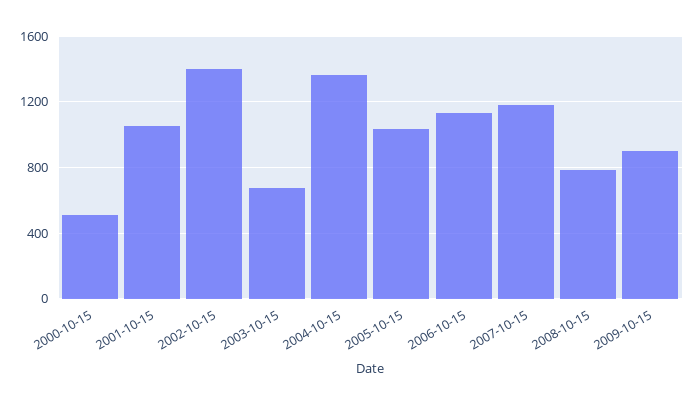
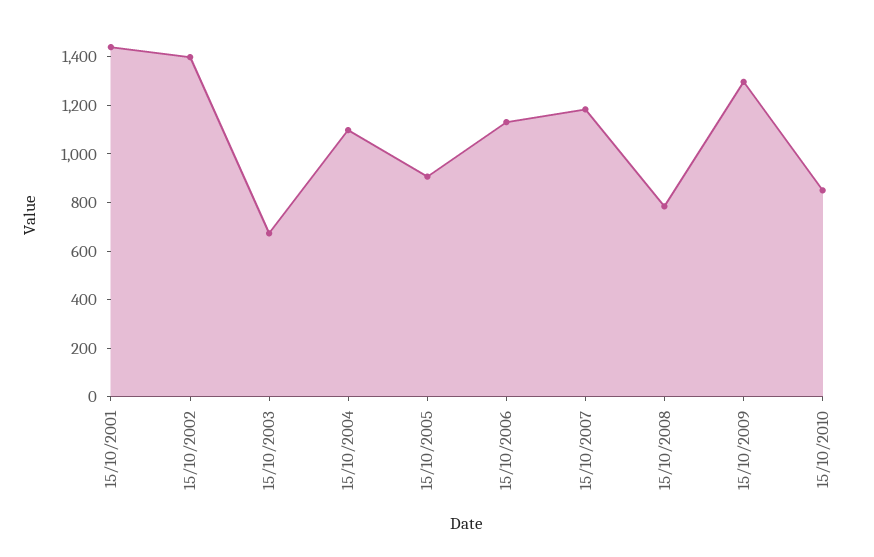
2000-10-15: 500 -> none
2001-10-15: 1050 -> 1450
2004-10-15: 1350 -> 1100
2005-10-15: 1050 -> 900
2009-10-15: 900 -> 1300
15/10/2010: none -> 850

